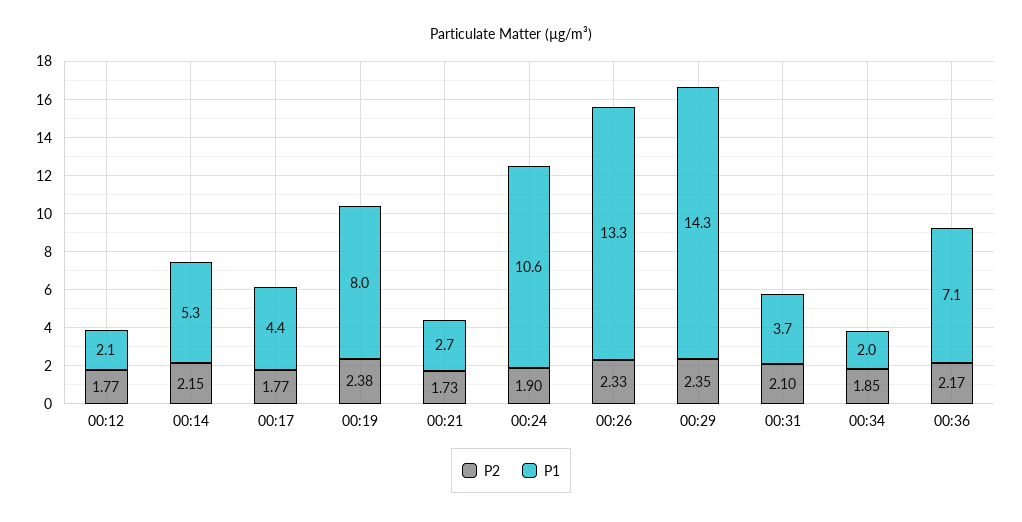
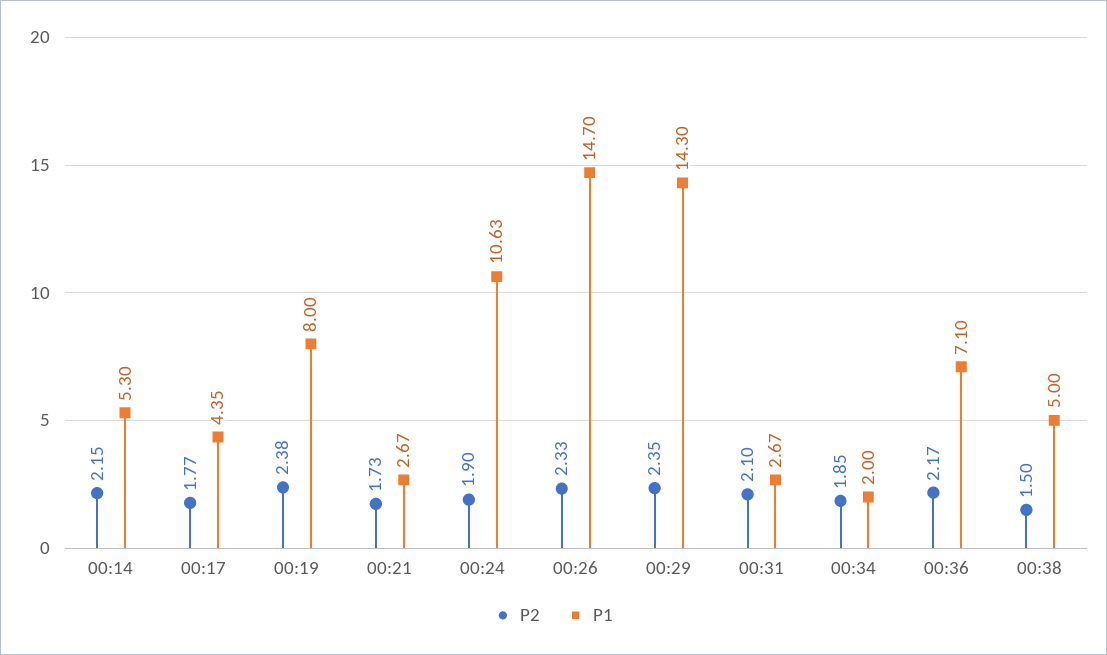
P2, 00:12: 1.77 -> none
P1, 00:12: 2.1 -> none
P1, 00:26: 13.3 -> 14.7
P1, 00:31: 3.7 -> 2.67
P2, 00:38: none -> 1.5
P1, 00:38: none -> 5

